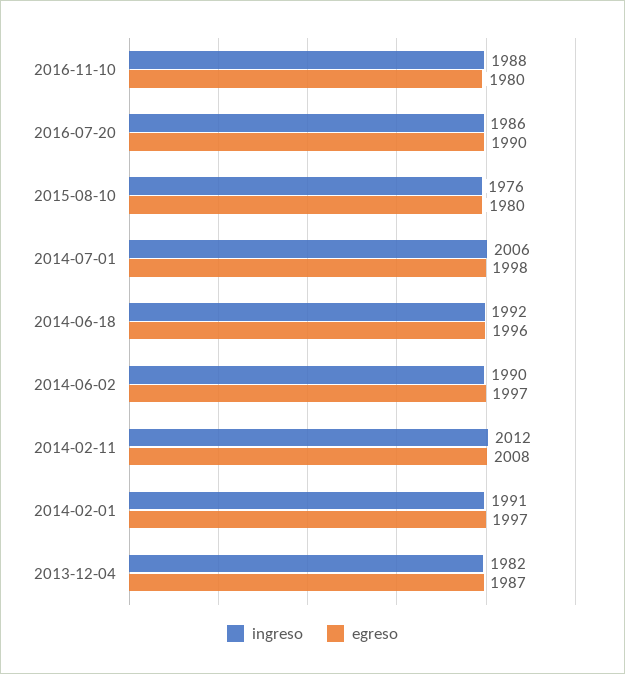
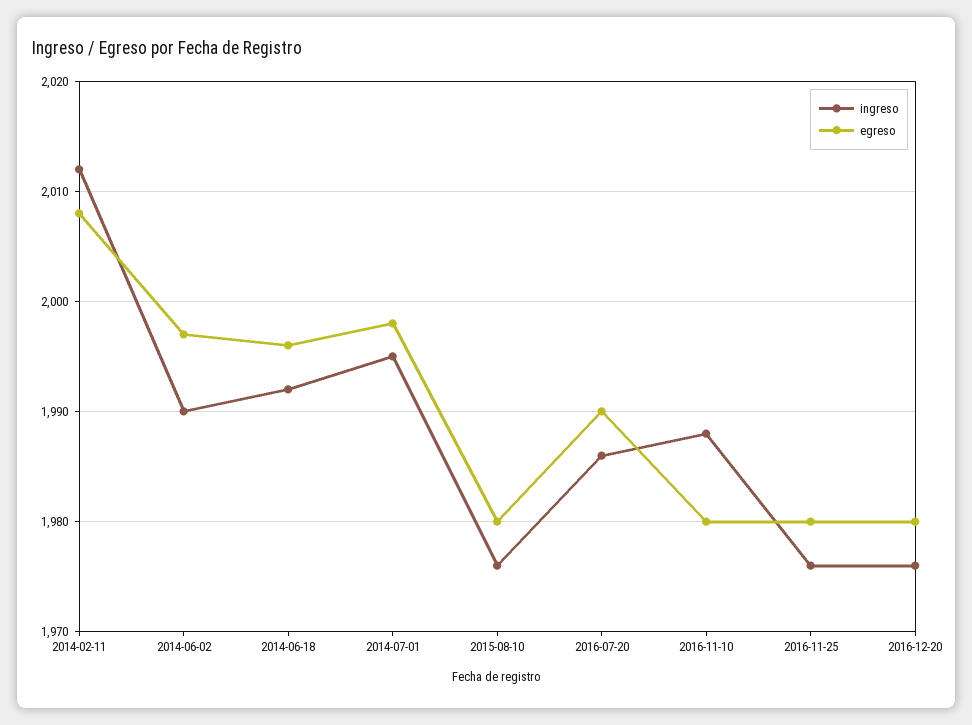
ingreso, 2014-07-01: 2006 -> 1995
ingreso, 2014-02-01: 1991 -> none
egreso, 2014-02-01: 1997 -> none
ingreso, 2013-12-04: 1982 -> none
egreso, 2013-12-04: 1987 -> none
ingreso, 2016-11-25: none -> 1976
egreso, 2016-11-25: none -> 1980
ingreso, 2016-12-20: none -> 1976
egreso, 2016-12-20: none -> 1980

